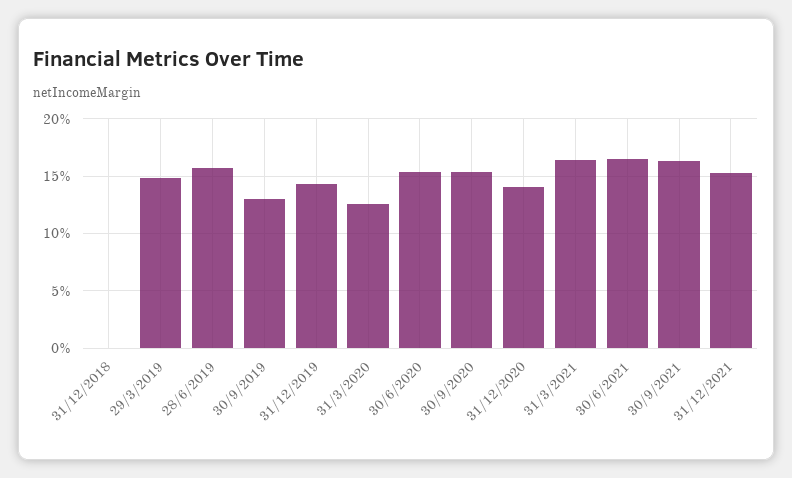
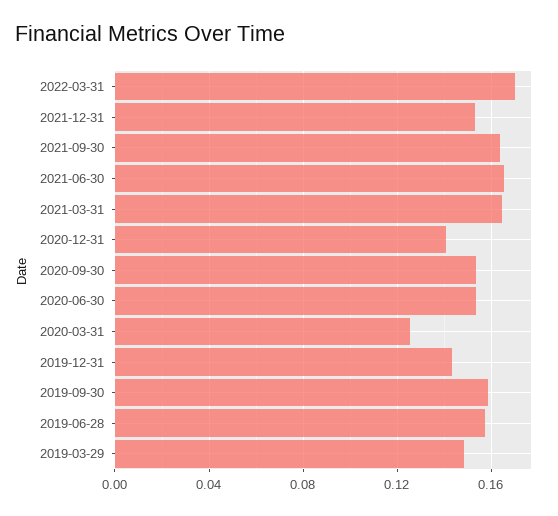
31/12/2018: 0 -> none
30/9/2019: 0.13 -> 0.16
2022-03-31: none -> 0.17

